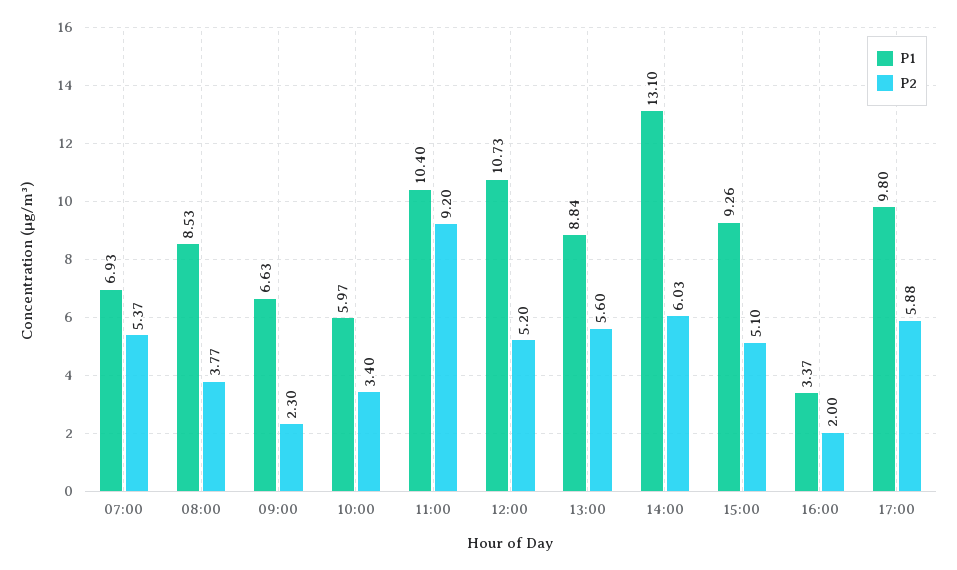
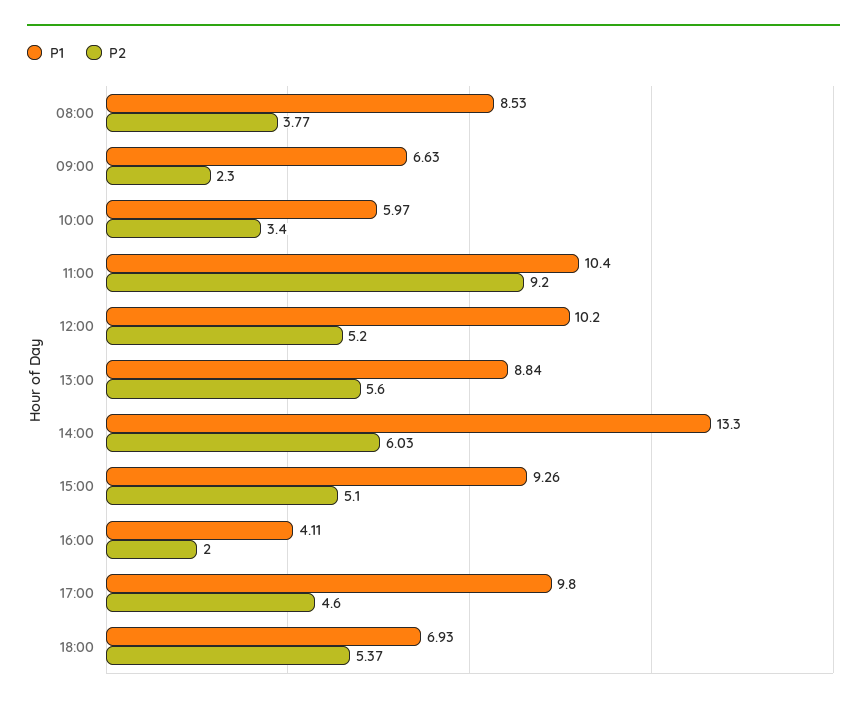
P1, 07:00: 6.93 -> none
P2, 07:00: 5.37 -> none
P1, 12:00: 10.73 -> 10.2
P1, 14:00: 13.1 -> 13.3
P1, 16:00: 3.37 -> 4.11
P2, 17:00: 5.88 -> 4.6
P1, 18:00: none -> 6.93
P2, 18:00: none -> 5.37

